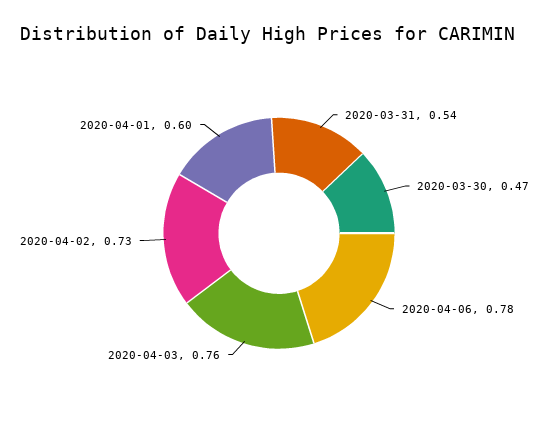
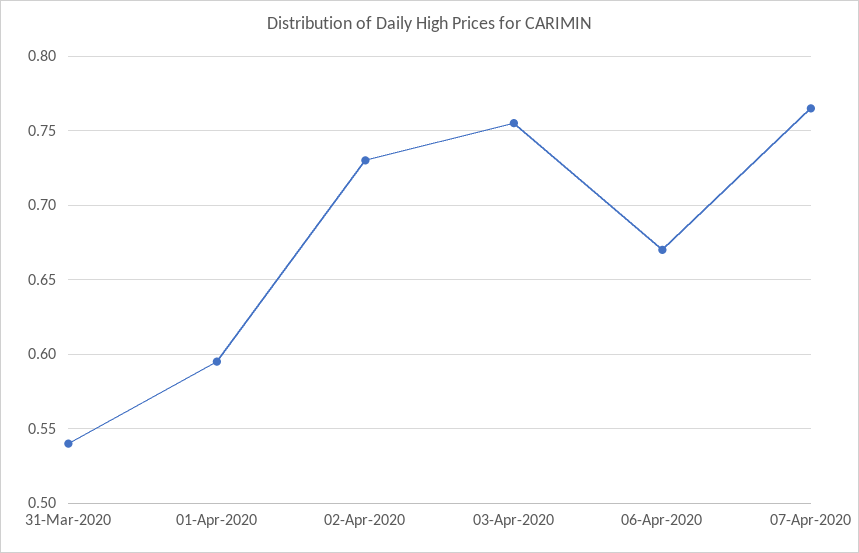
2020-03-30: 0.47 -> none
2020-04-06: 0.78 -> 0.67
07-Apr-2020: none -> 0.765

